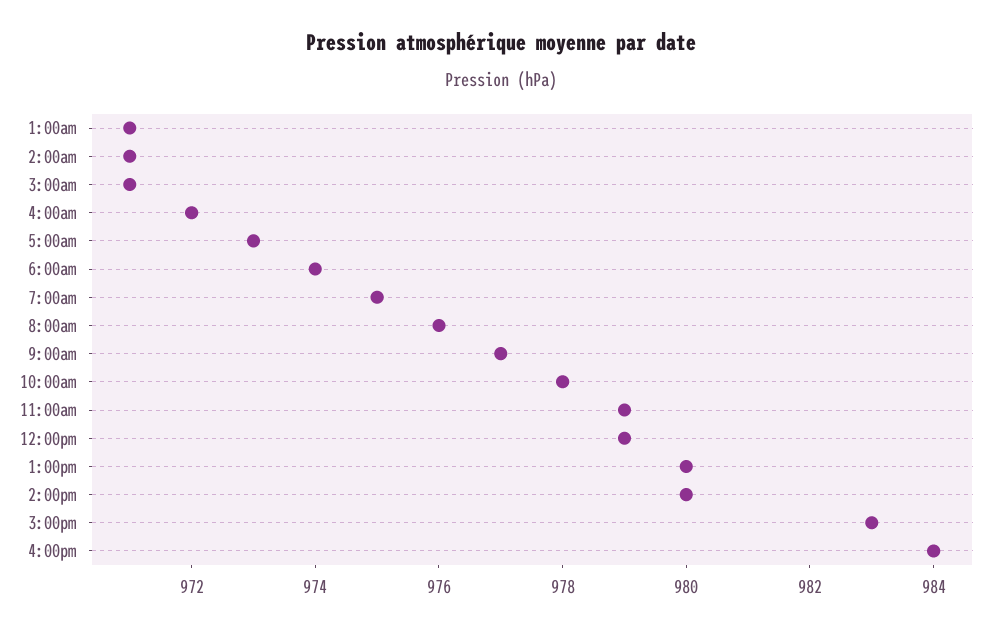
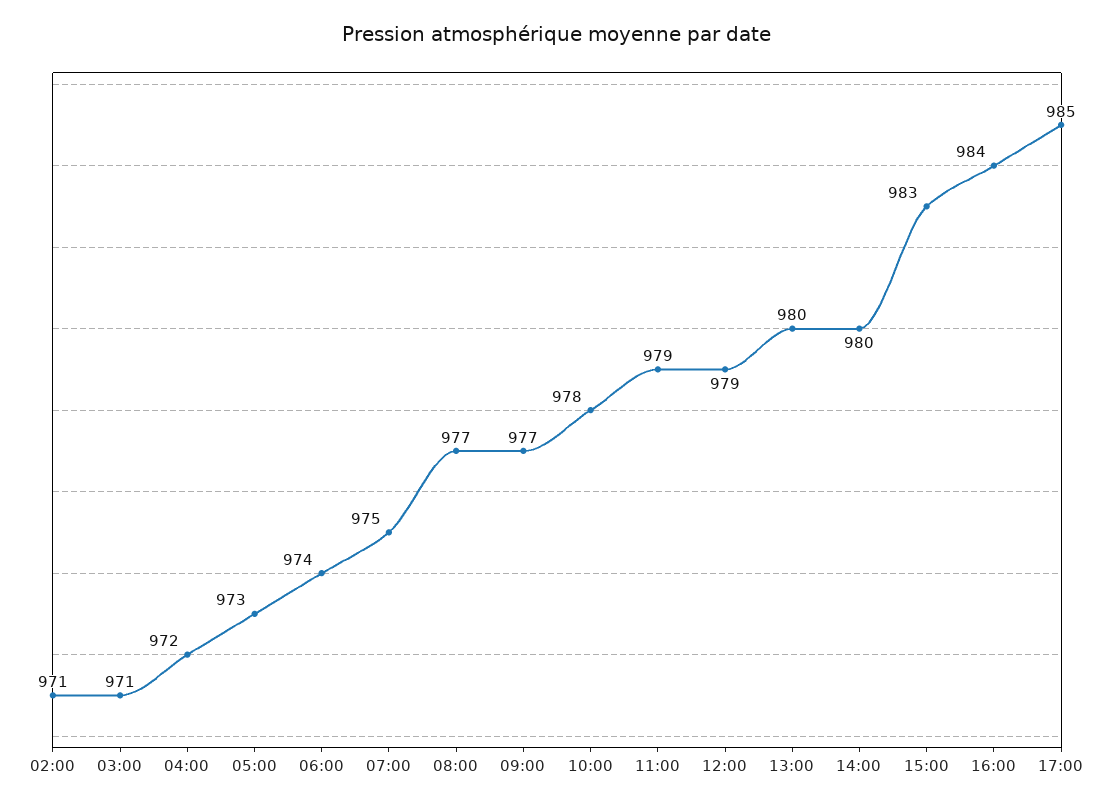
1:00am: 971 -> none
8:00am: 976 -> 977
17:00: none -> 985

